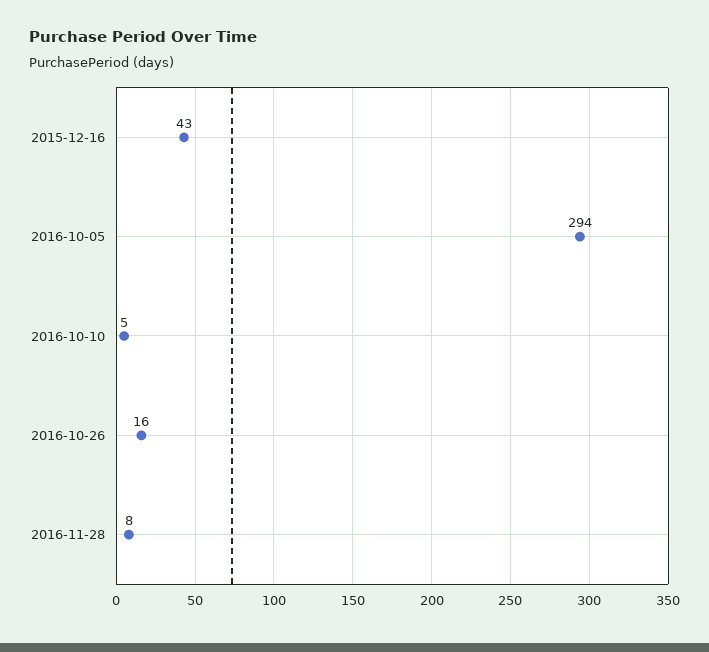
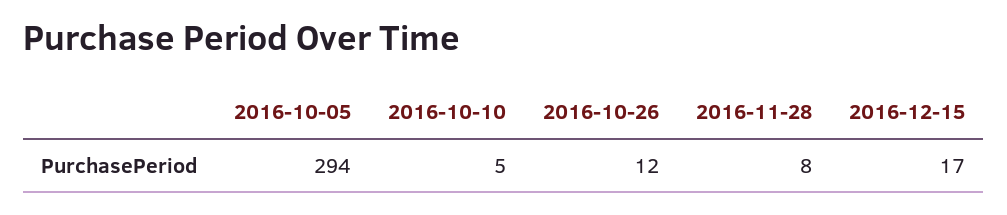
2015-12-16: 43 -> none
2016-10-26: 16 -> 12
2016-12-15: none -> 17

